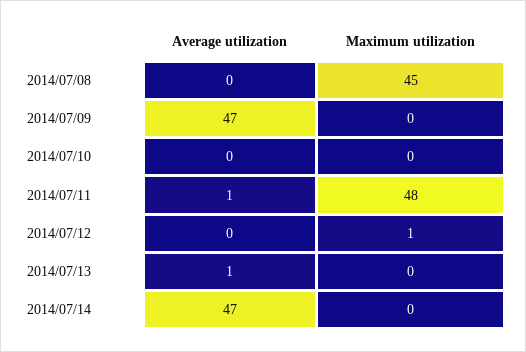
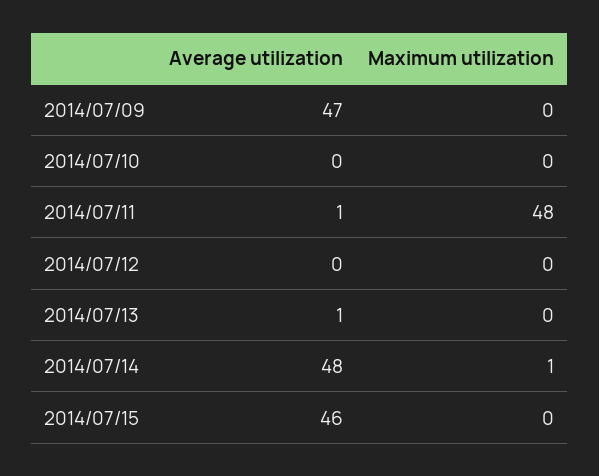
Average utilization, 2014/07/08: 0 -> none
Maximum utilization, 2014/07/08: 45 -> none
Maximum utilization, 2014/07/12: 1 -> 0
Average utilization, 2014/07/14: 47 -> 48
Maximum utilization, 2014/07/14: 0 -> 1
Average utilization, 2014/07/15: none -> 46
Maximum utilization, 2014/07/15: none -> 0

